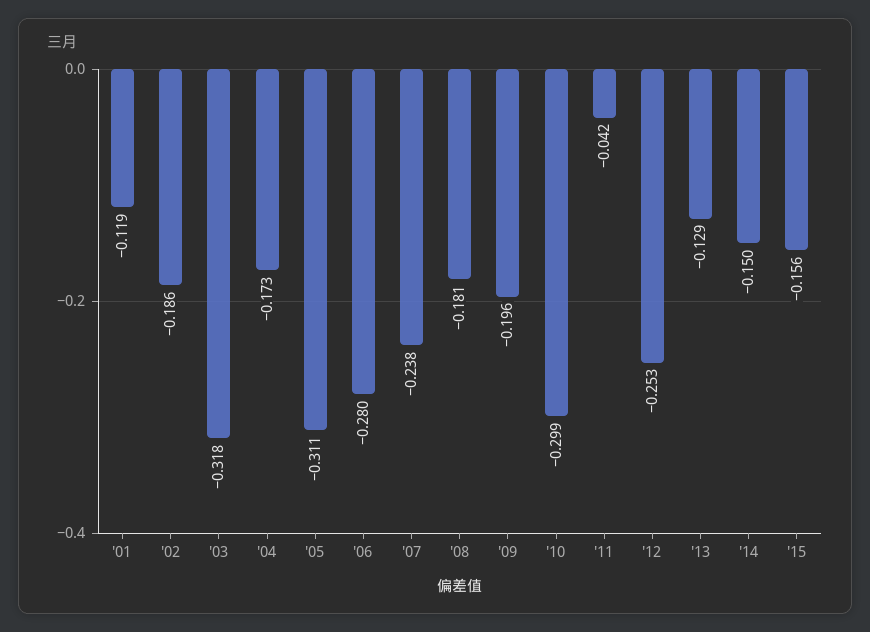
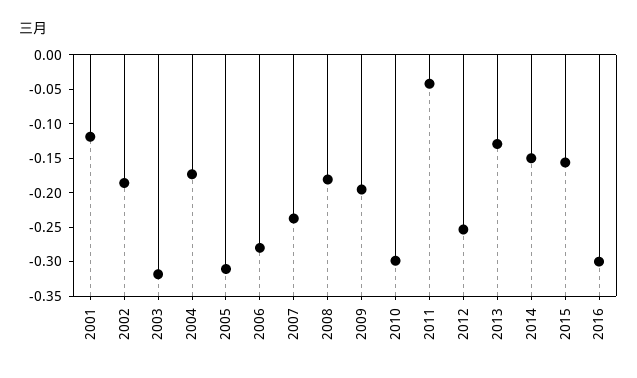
2016: none -> -0.3

